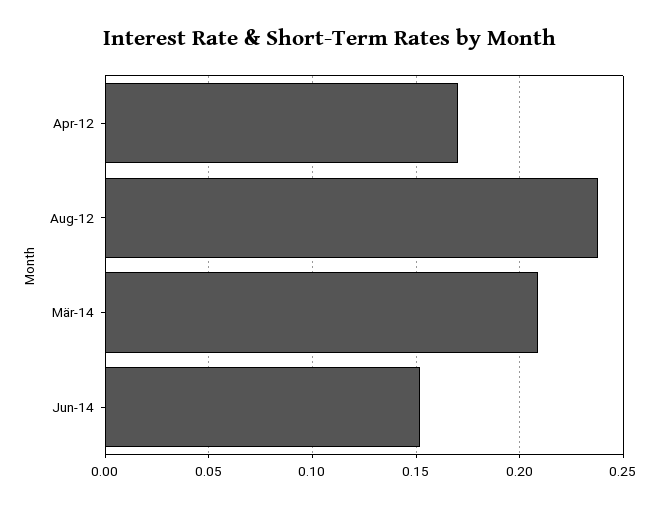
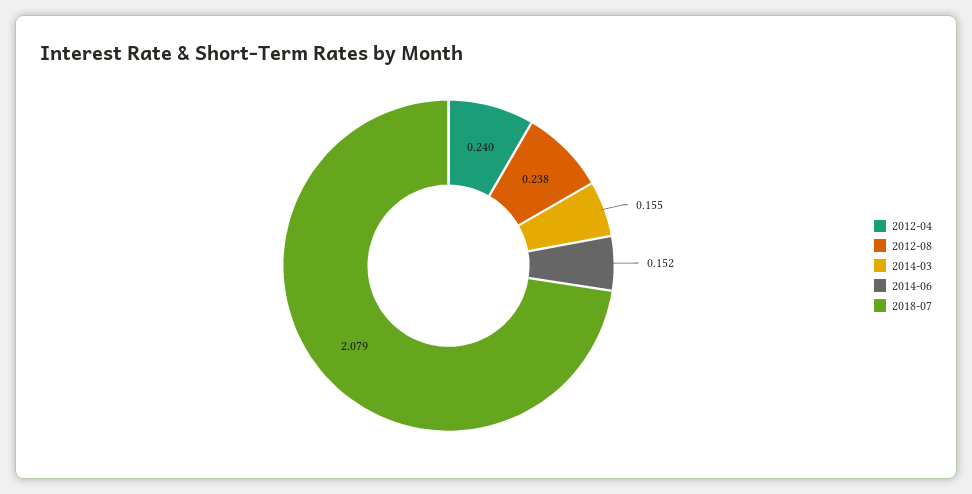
Apr-12: 0.17 -> 0.24
Mär-14: 0.21 -> 0.155
2018-07: none -> 2.079

